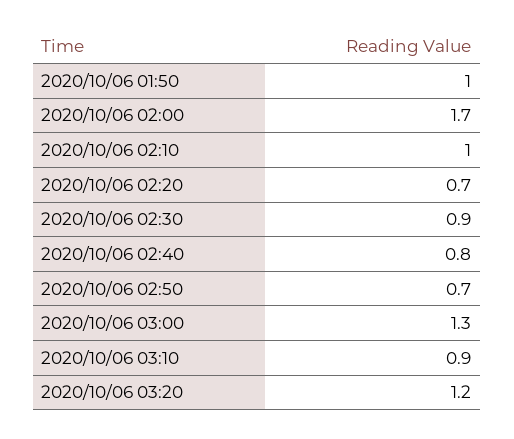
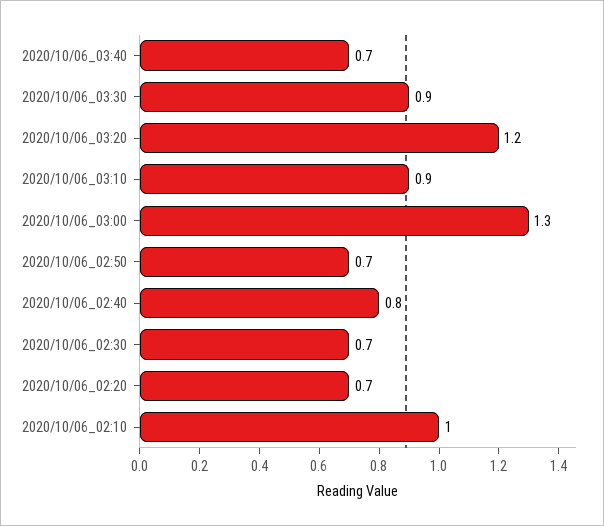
2020/10/06 01:50: 1 -> none
2020/10/06 02:00: 1.7 -> none
2020/10/06 02:30: 0.9 -> 0.7
2020/10/06_03:40: none -> 0.7
2020/10/06_03:30: none -> 0.9

